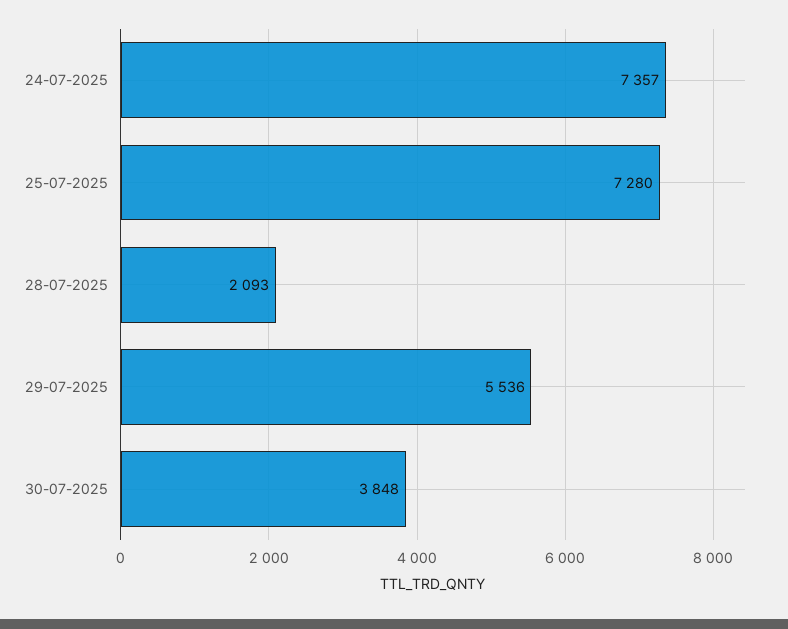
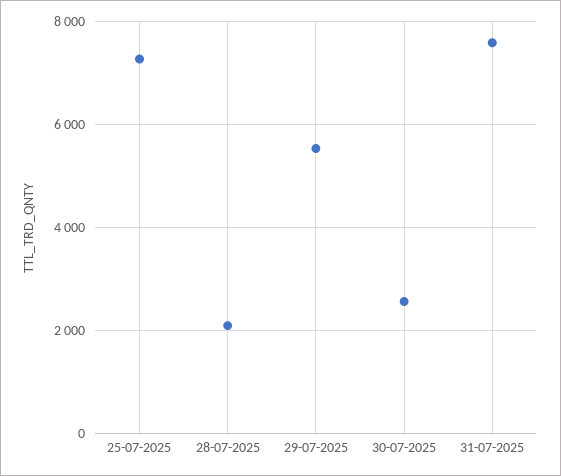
24-07-2025: 7357 -> none
30-07-2025: 3848 -> 2600
31-07-2025: none -> 7600

